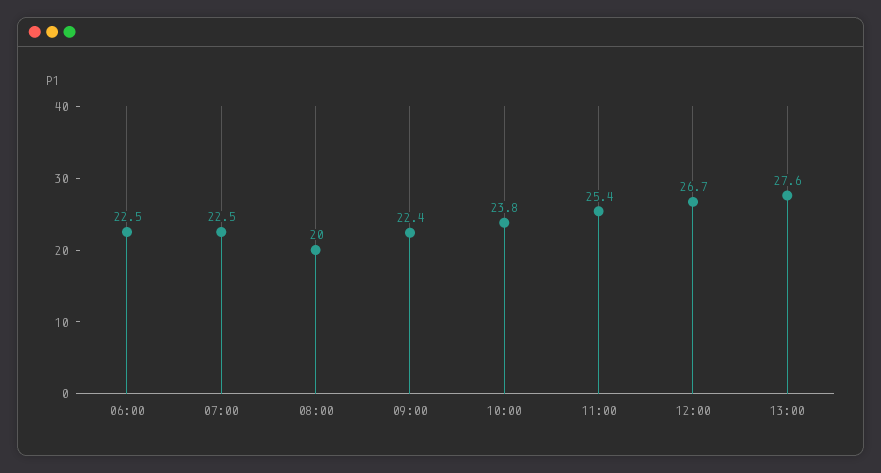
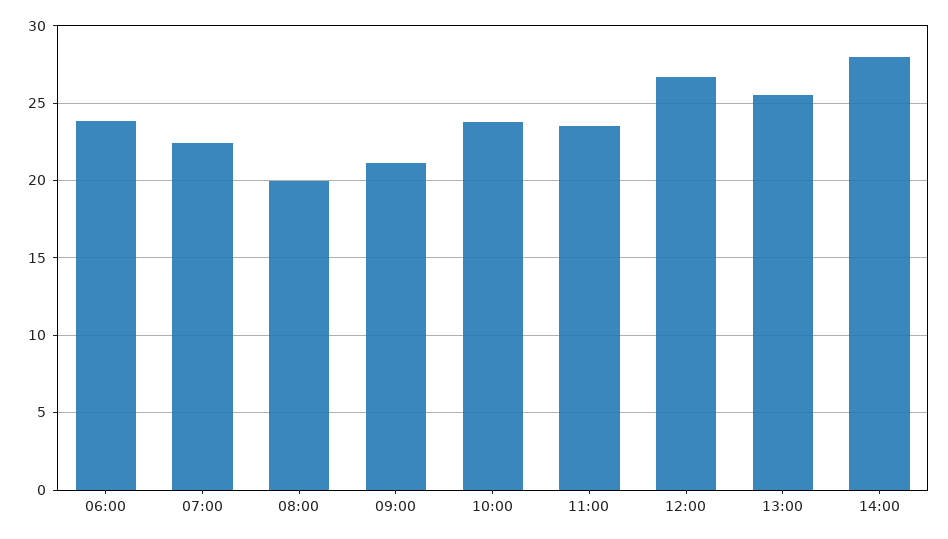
06:00: 22.5 -> 24
09:00: 22.4 -> 21
11:00: 25.4 -> 23.5
13:00: 27.6 -> 25.5
14:00: none -> 28

